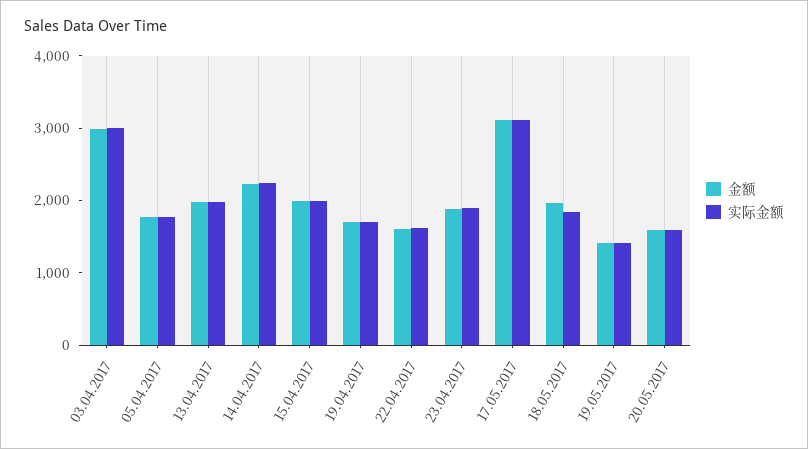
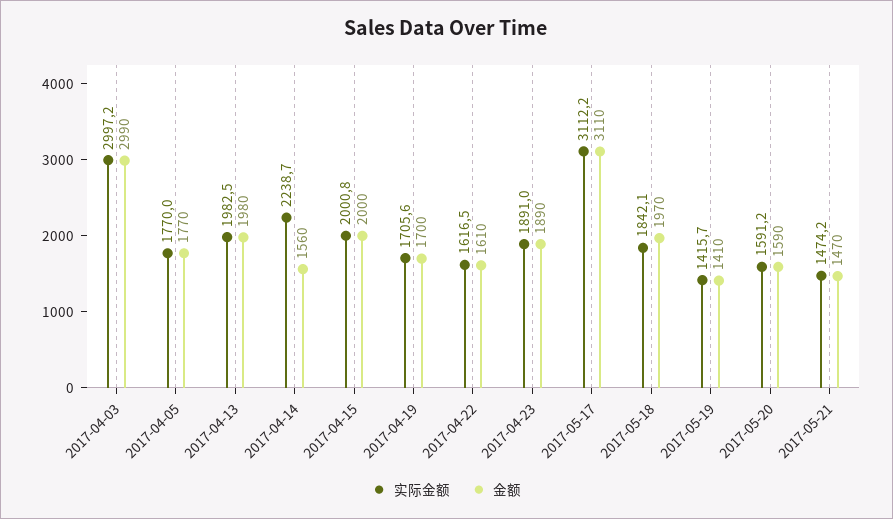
金额, 14.04.2017: 2200 -> 1560
实际金额, 2017-05-21: none -> 1474.2
金额, 2017-05-21: none -> 1470

